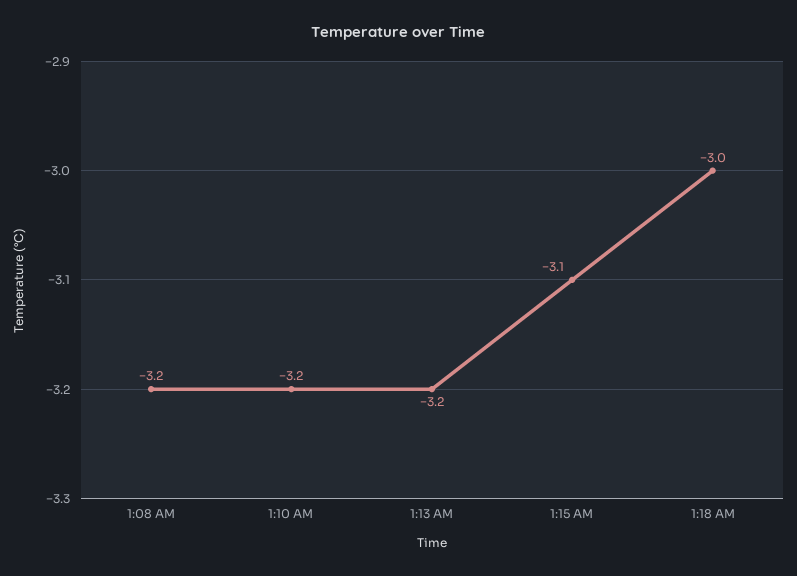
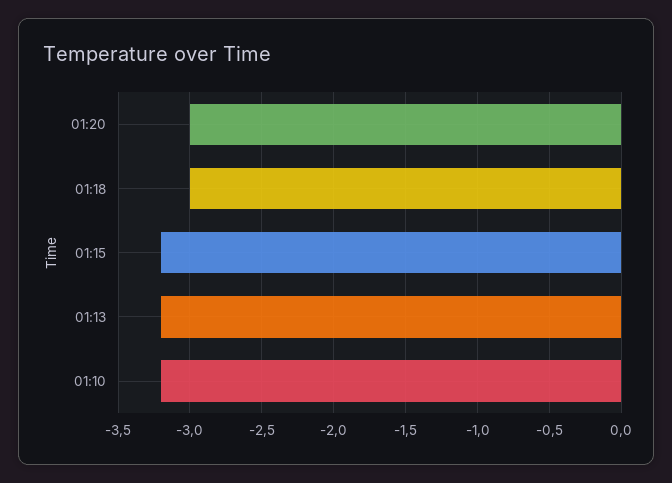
1:08 AM: -3.2 -> none
1:15 AM: -3.1 -> -3.2
01:20: none -> -3

